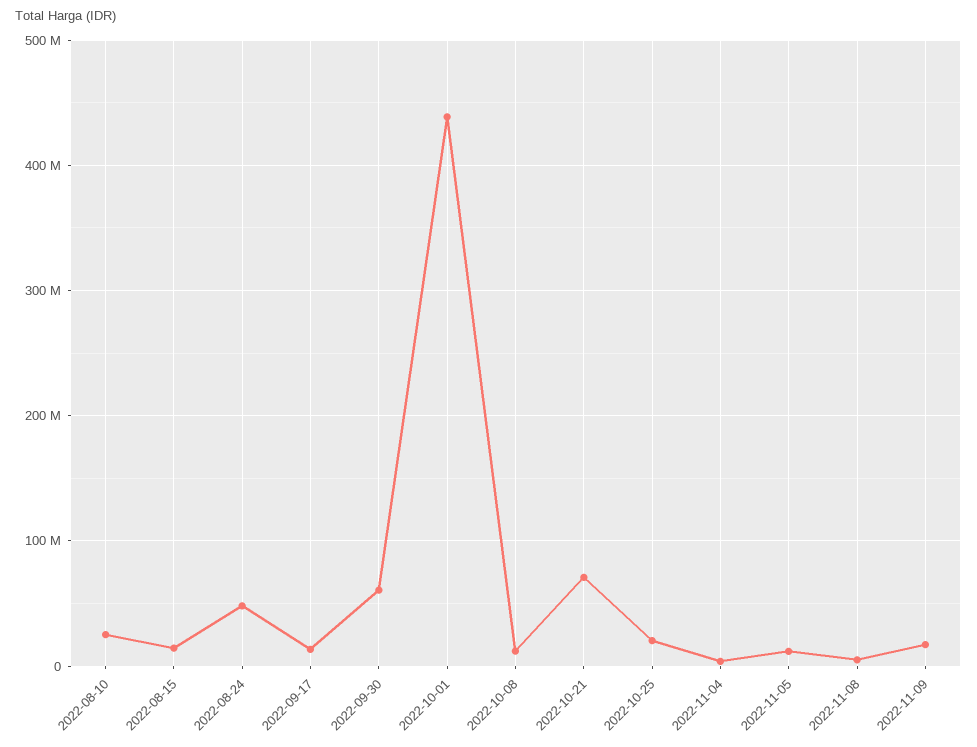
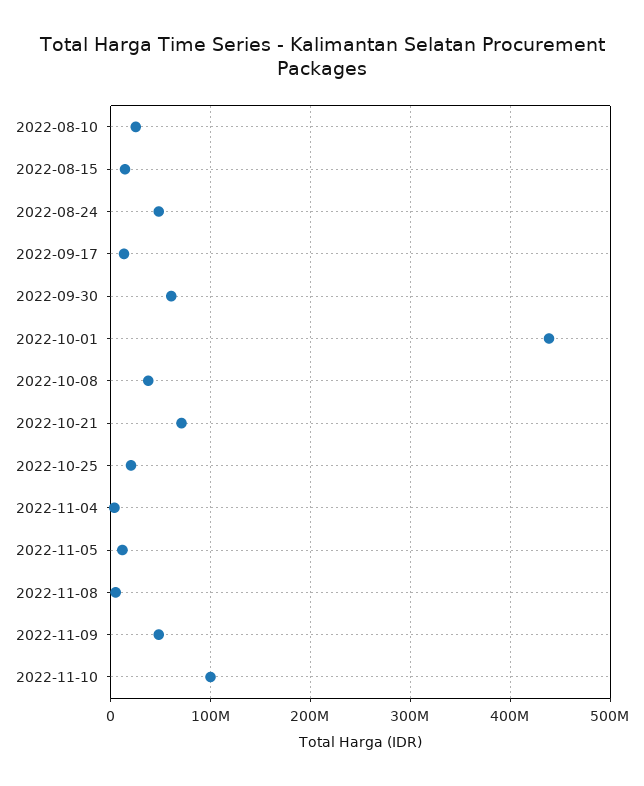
2022-10-08: 10000000 -> 40000000
2022-11-09: 20000000 -> 50000000
2022-11-10: none -> 100000000

